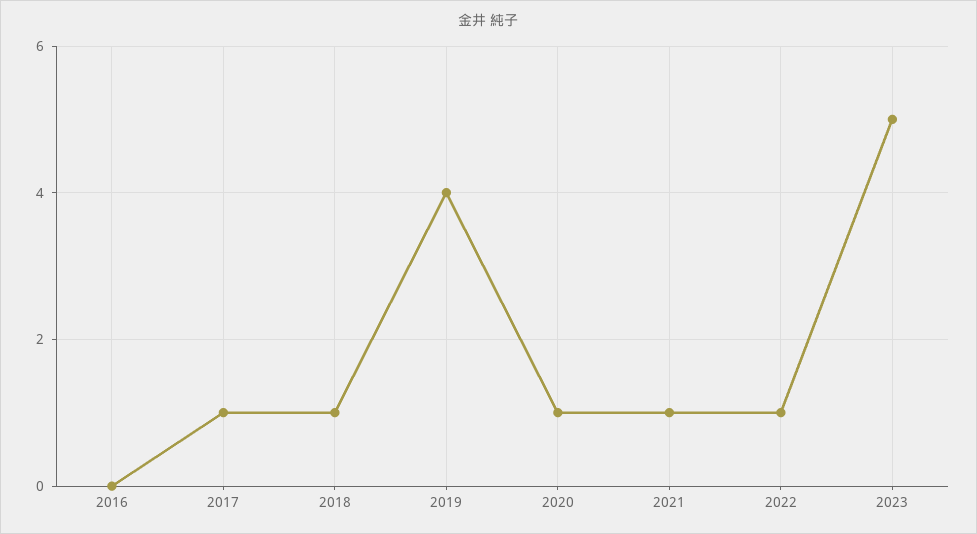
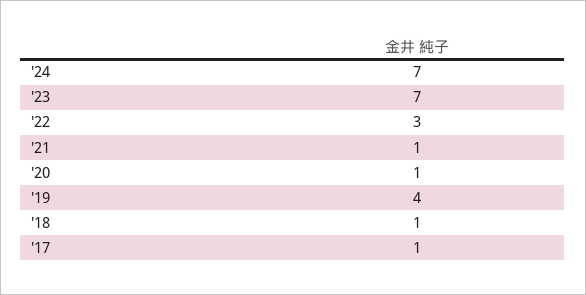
2016: 0 -> none
2022: 1 -> 3
2023: 5 -> 7
'24: none -> 7

